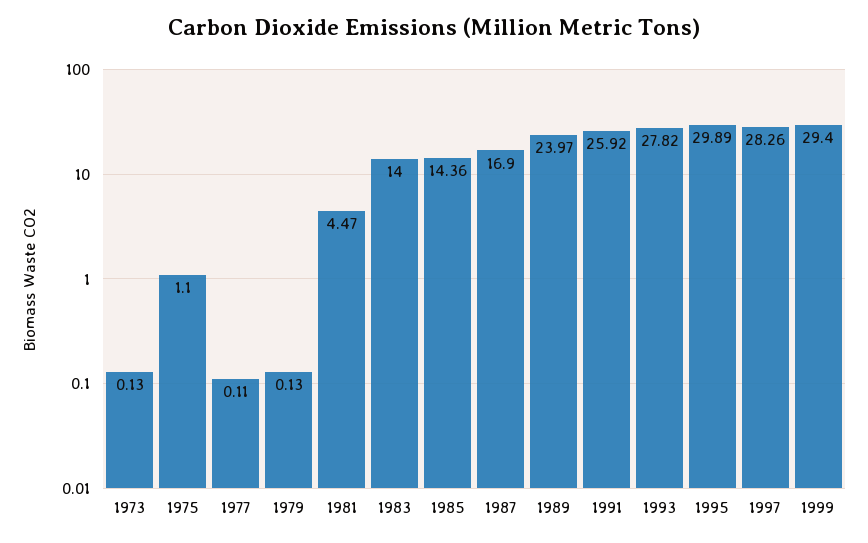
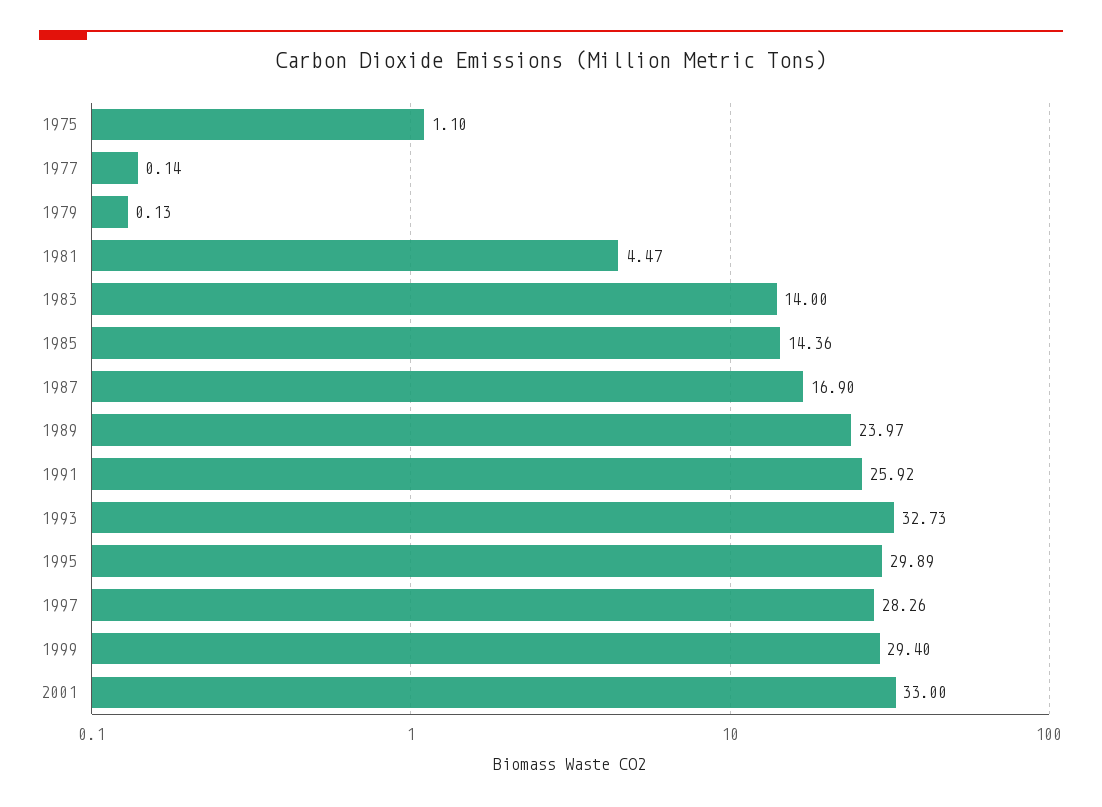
1973: 0.13 -> none
1977: 0.11 -> 0.14
1993: 27.82 -> 32.73
2001: none -> 33

